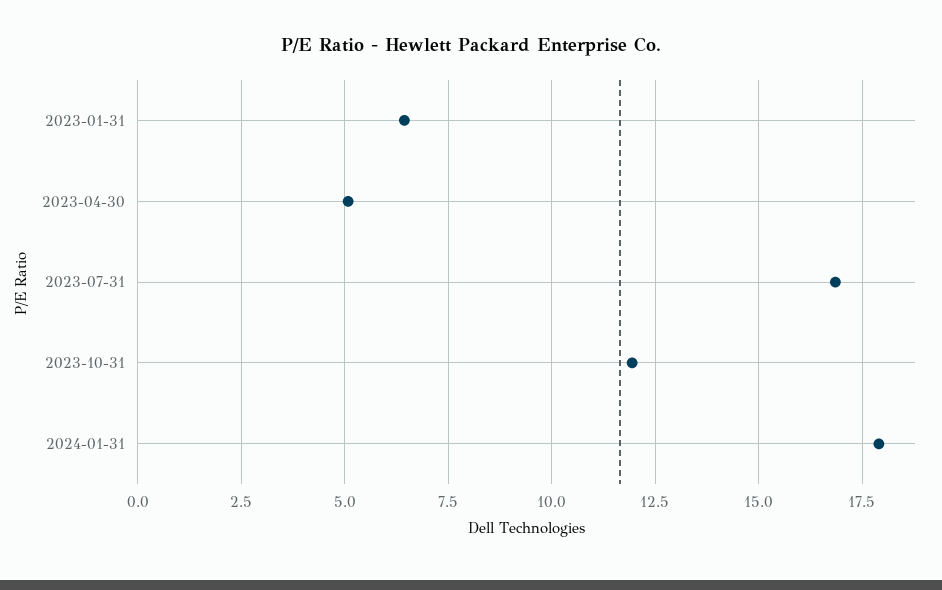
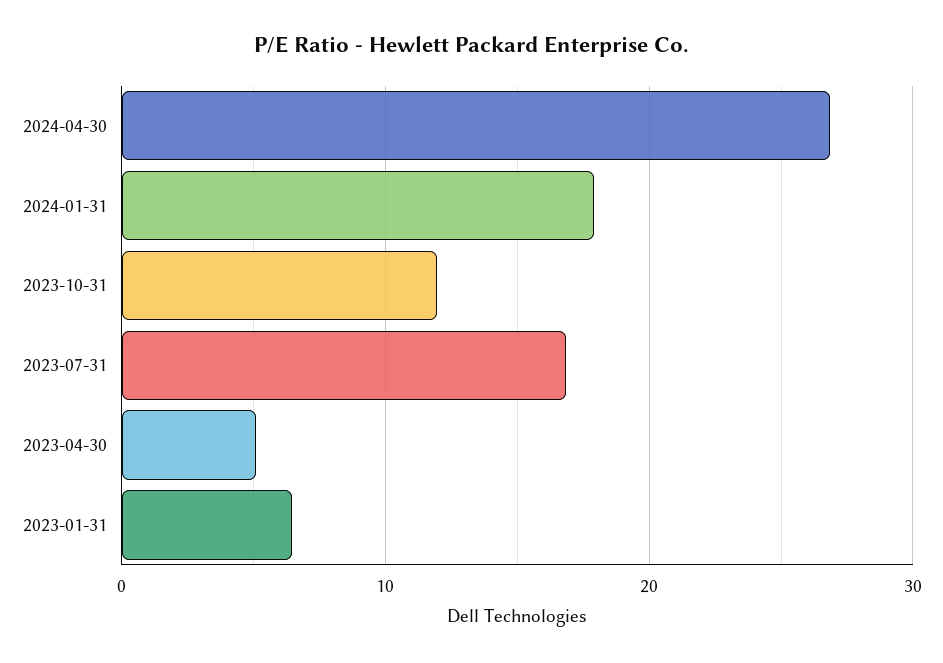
2024-04-30: none -> 27

